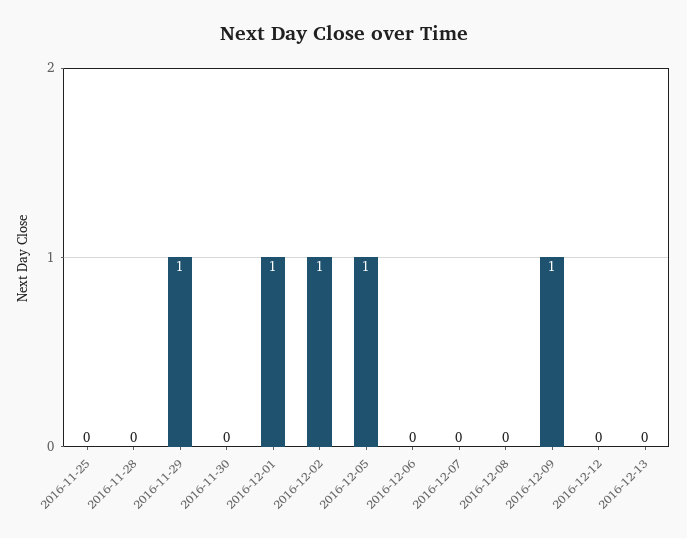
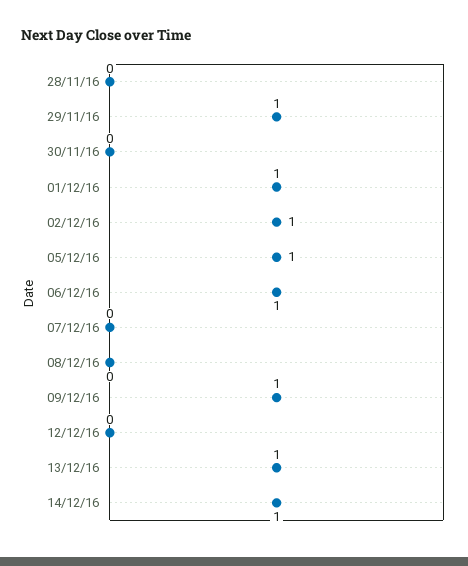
2016-11-25: 0 -> none
2016-12-06: 0 -> 1
2016-12-13: 0 -> 1
14/12/16: none -> 1

